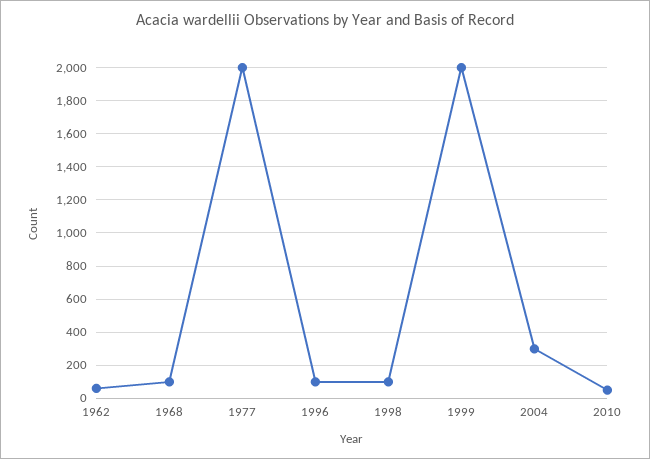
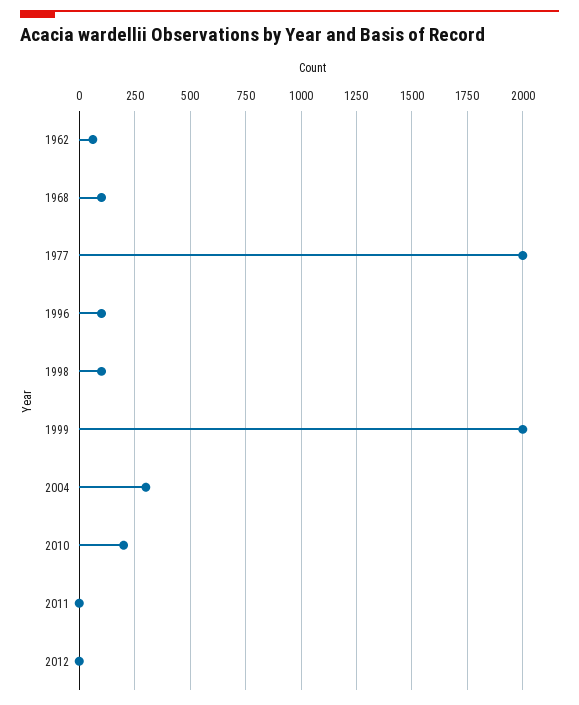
2010: 50 -> 200
2011: none -> 0
2012: none -> 0

